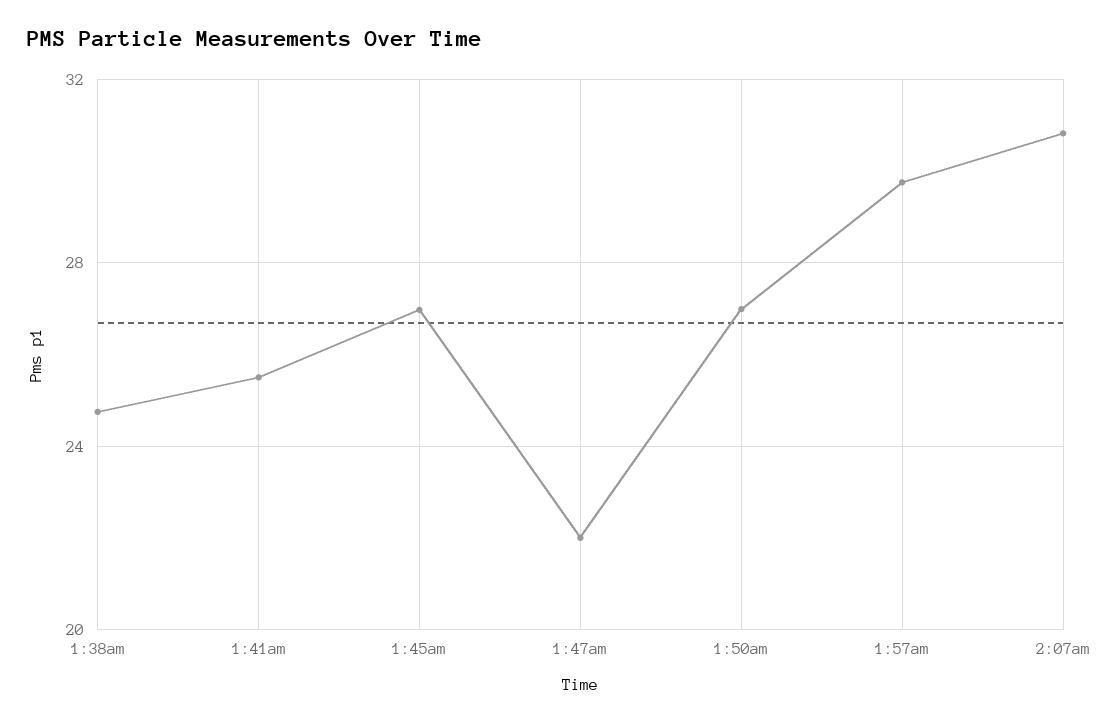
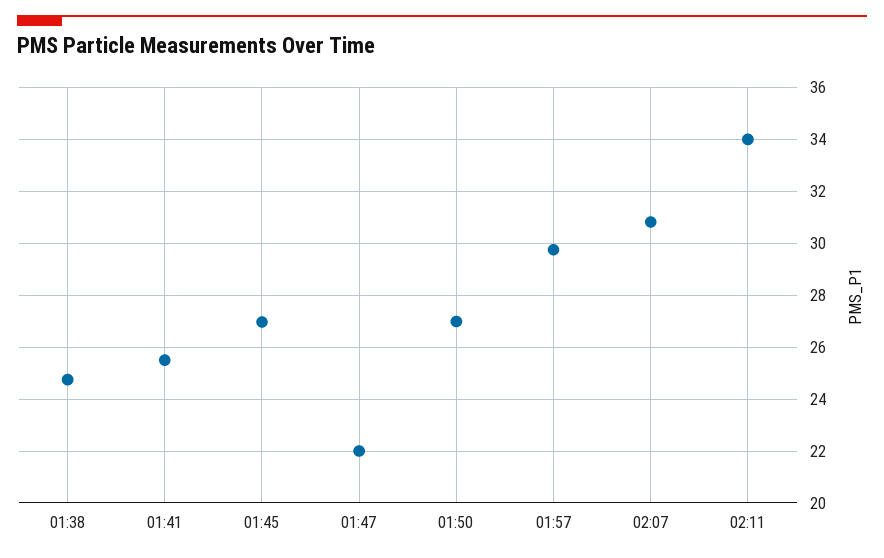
02:11: none -> 34

